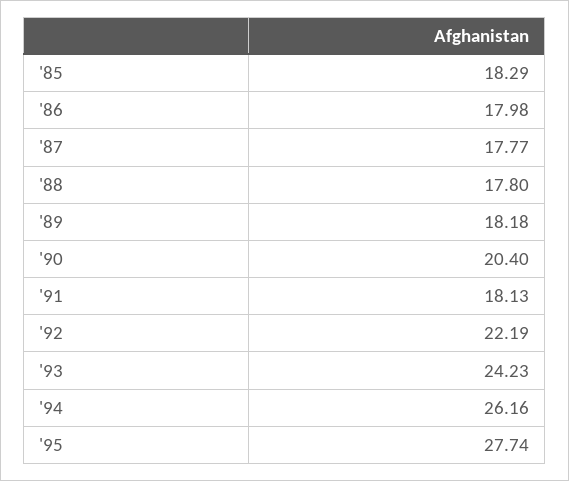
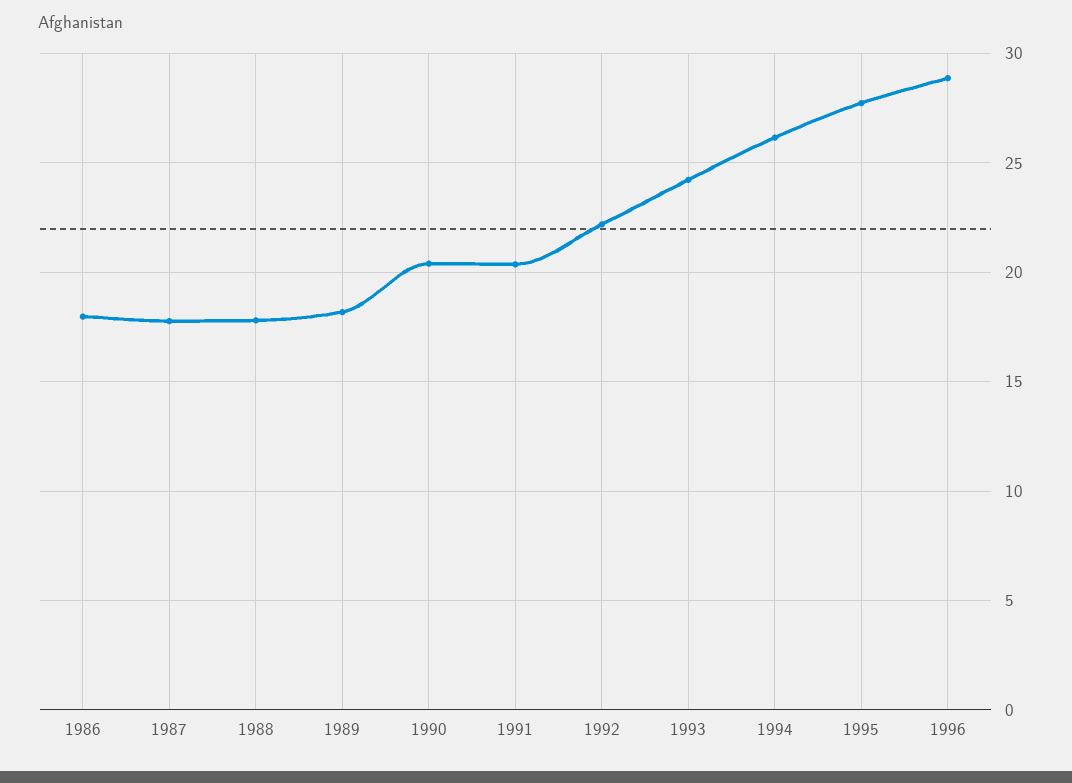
'85: 18.29 -> none
'91: 18.13 -> 20.5
1996: none -> 29

